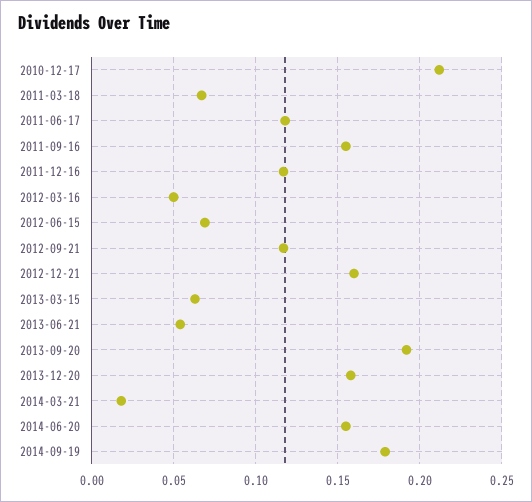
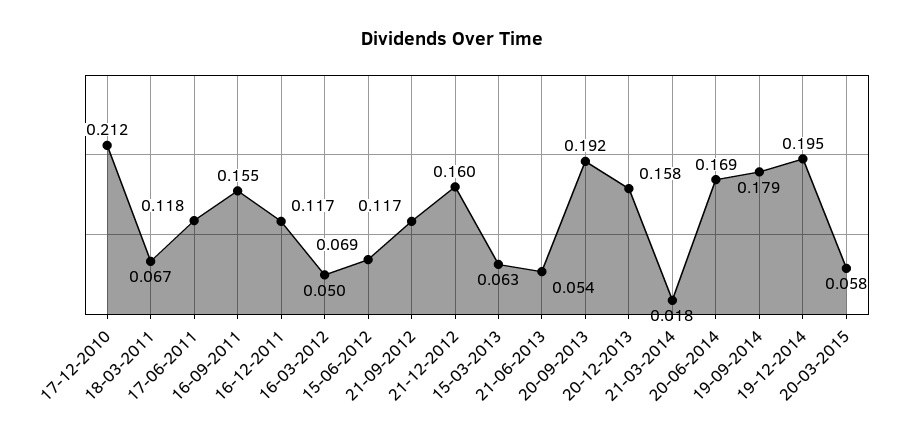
2014-06-20: 0.155 -> 0.169
19-12-2014: none -> 0.195
20-03-2015: none -> 0.058

